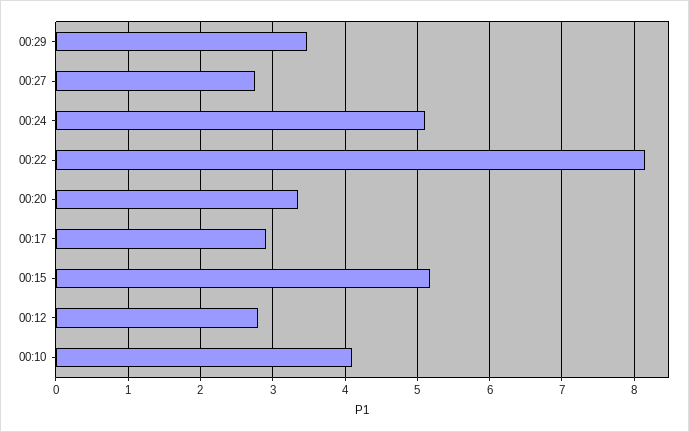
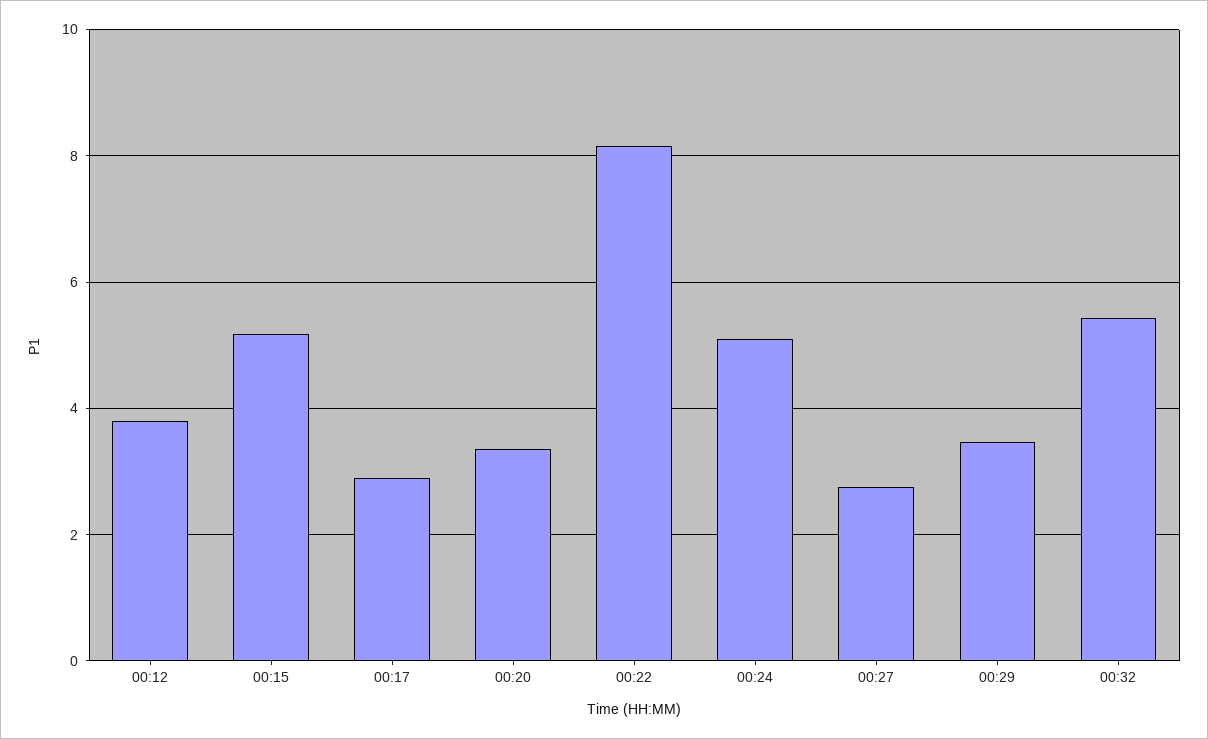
00:12: 2.8 -> 3.8
00:10: 4.1 -> none
00:32: none -> 5.4

